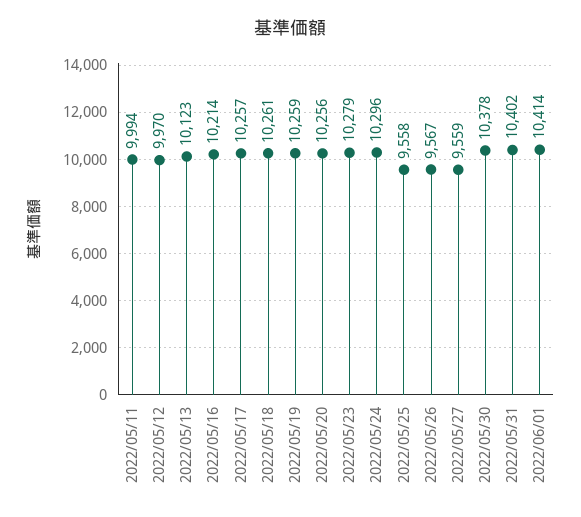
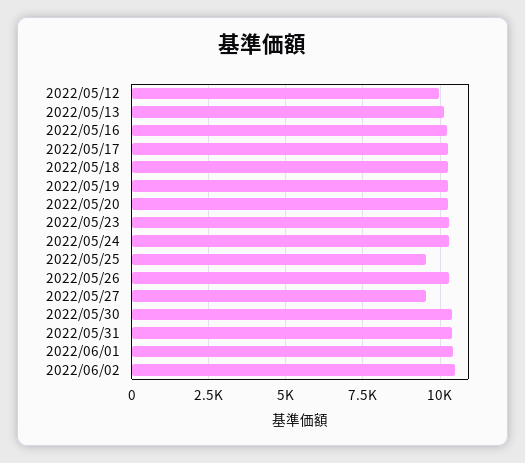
2022/05/11: 9994 -> none
2022/05/26: 9567 -> 10250
2022/06/02: none -> 10500

